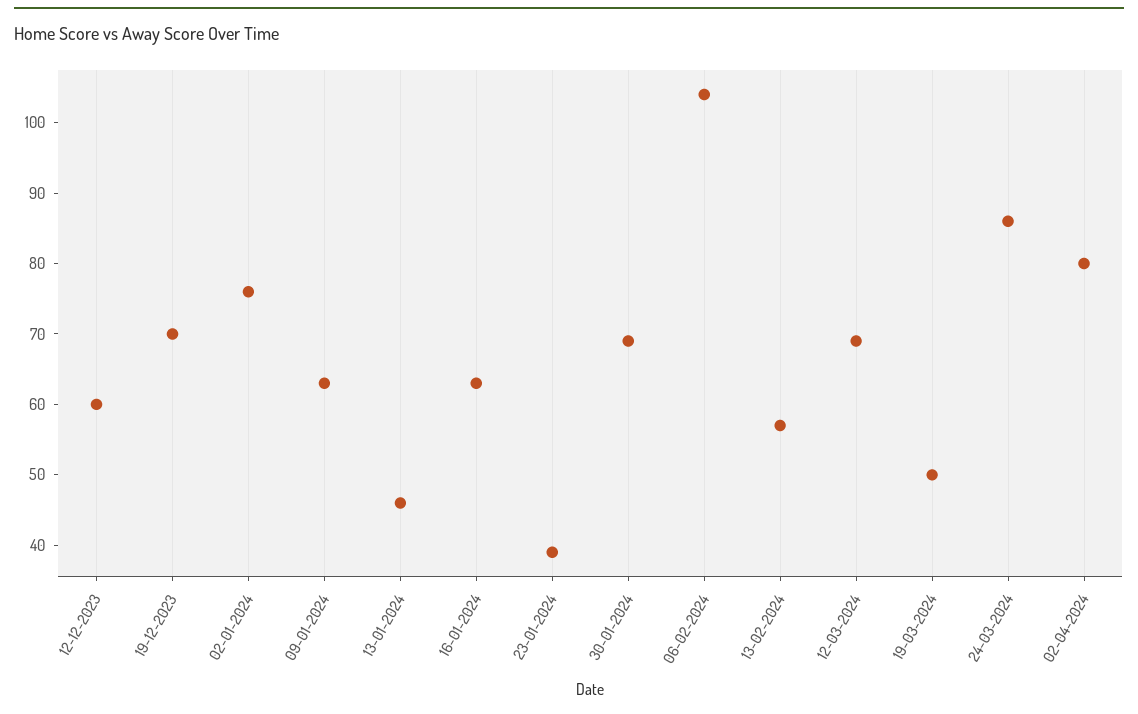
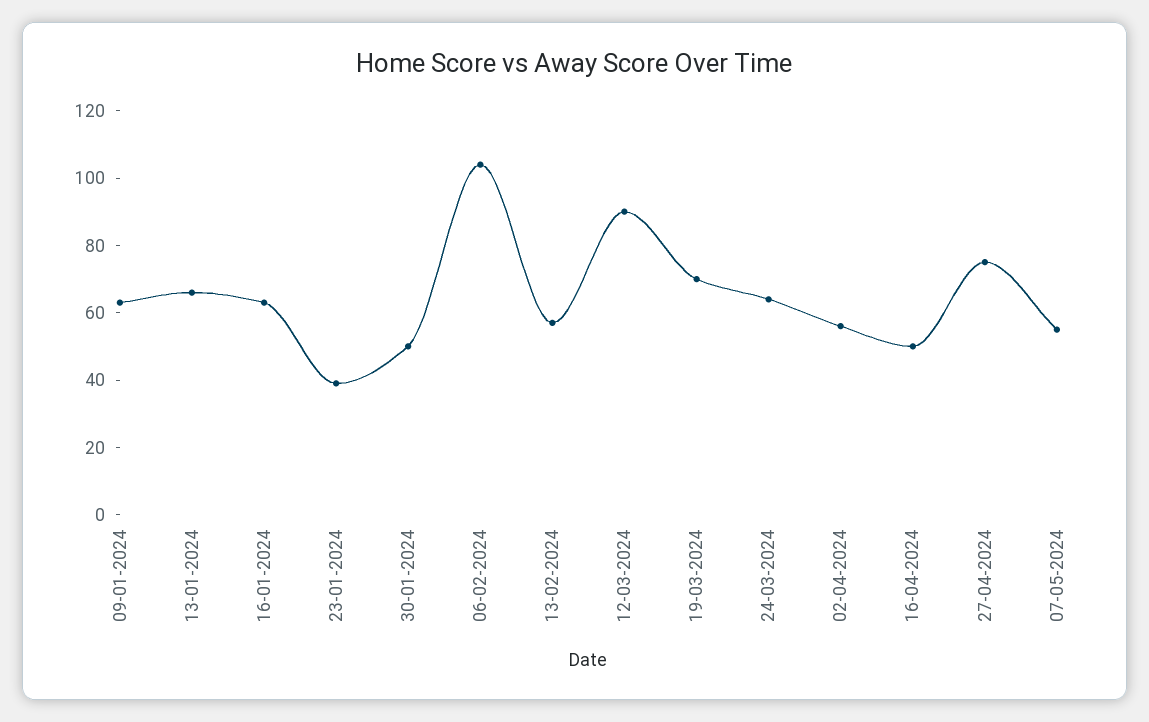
12-12-2023: 60 -> none
19-12-2023: 70 -> none
02-01-2024: 75 -> none
13-01-2024: 45 -> 65
30-01-2024: 70 -> 50
12-03-2024: 70 -> 90
19-03-2024: 50 -> 70
24-03-2024: 85 -> 65
02-04-2024: 80 -> 55
16-04-2024: none -> 50
27-04-2024: none -> 75
07-05-2024: none -> 55

